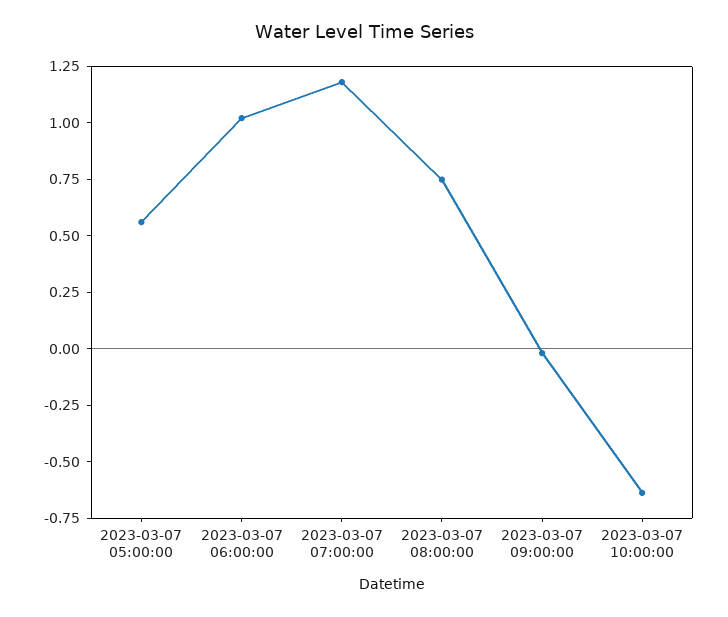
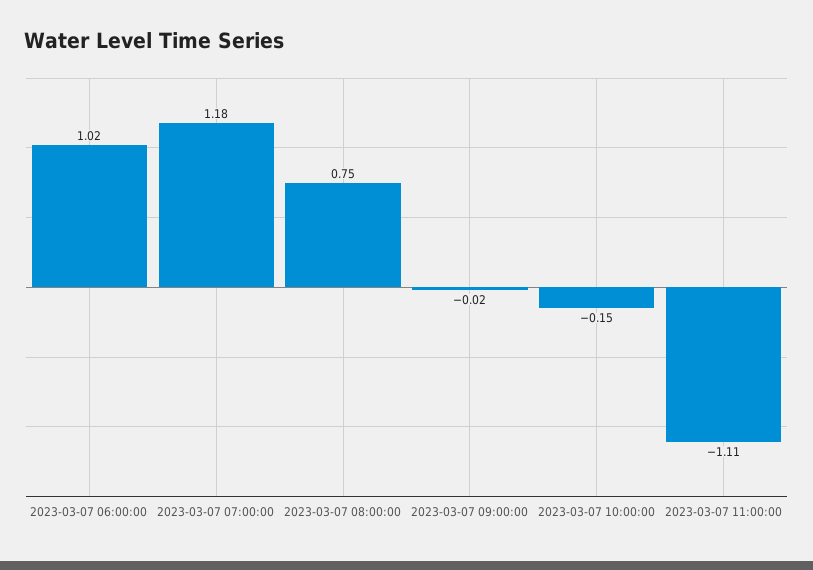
2023-03-07 05:00:00: 0.55 -> none
2023-03-07 10:00:00: -0.65 -> -0.15
2023-03-07 11:00:00: none -> -1.11

